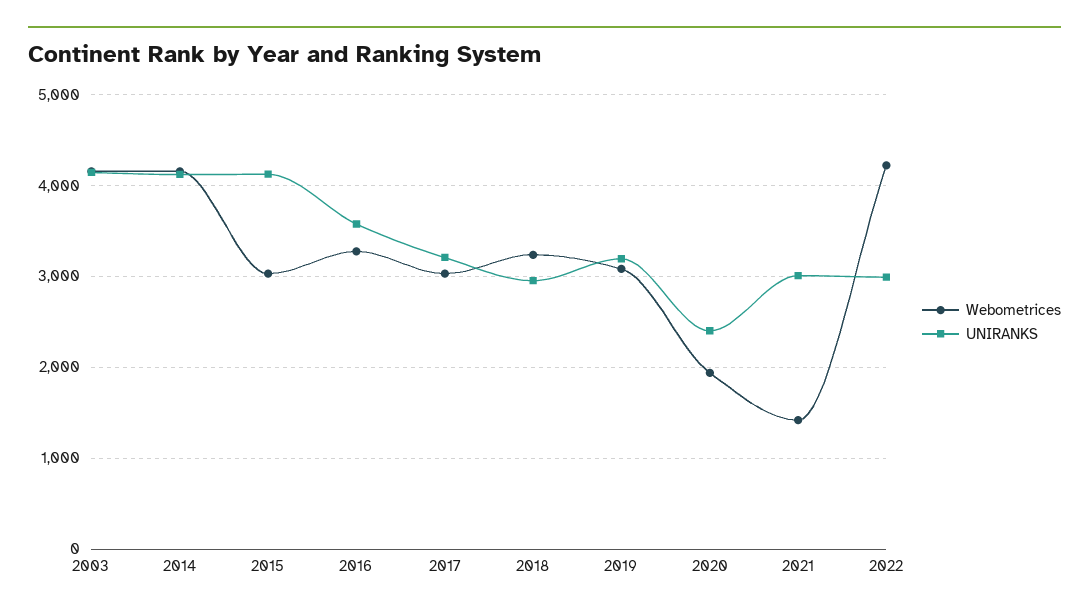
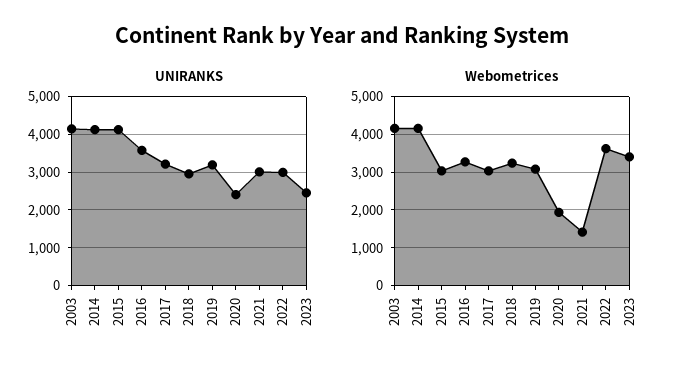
Webometrices, 2022: 4200 -> 3600
UNIRANKS, 2023: none -> 2400
Webometrices, 2023: none -> 3400

